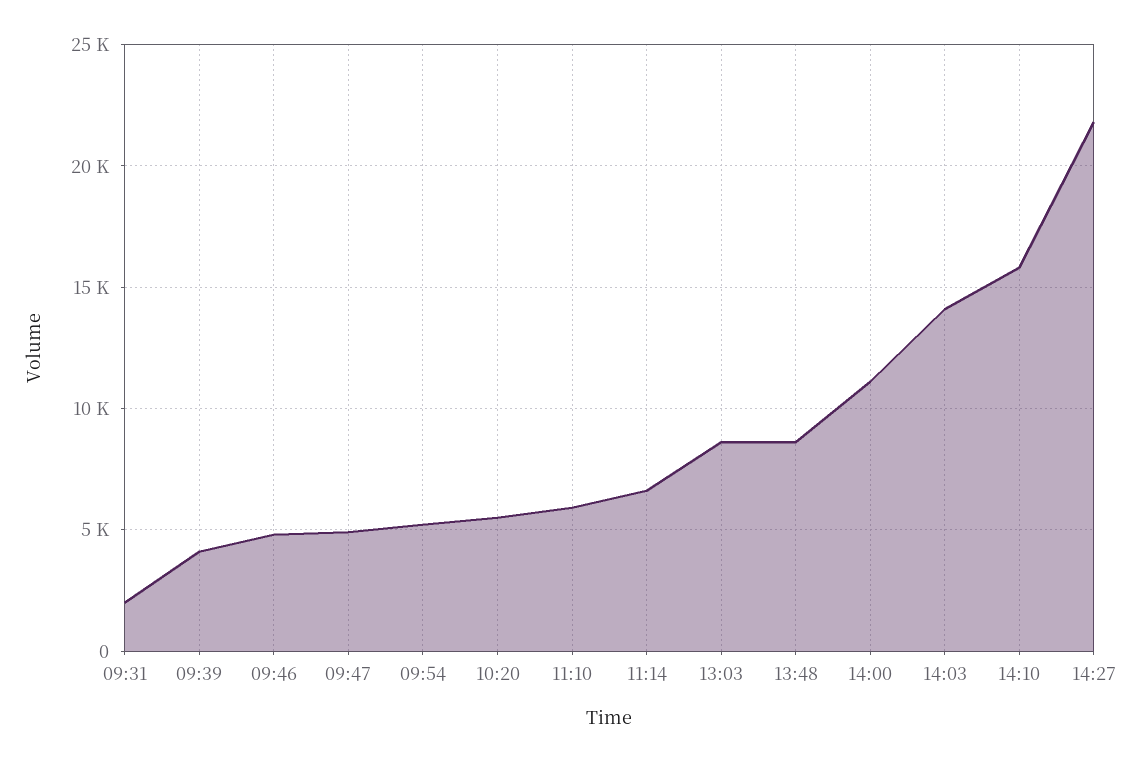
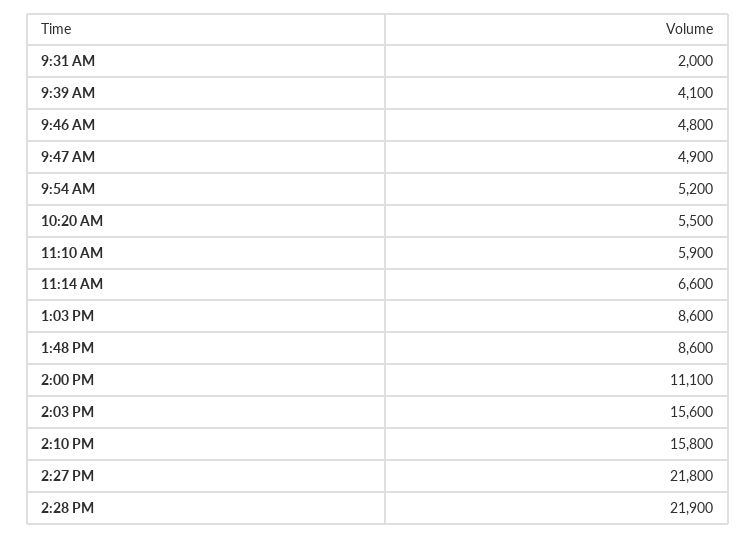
14:03: 14000 -> 15600
2:28 PM: none -> 21900

